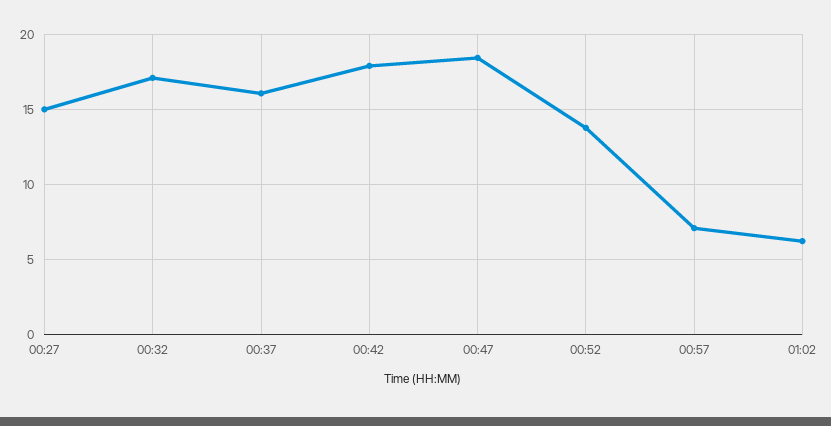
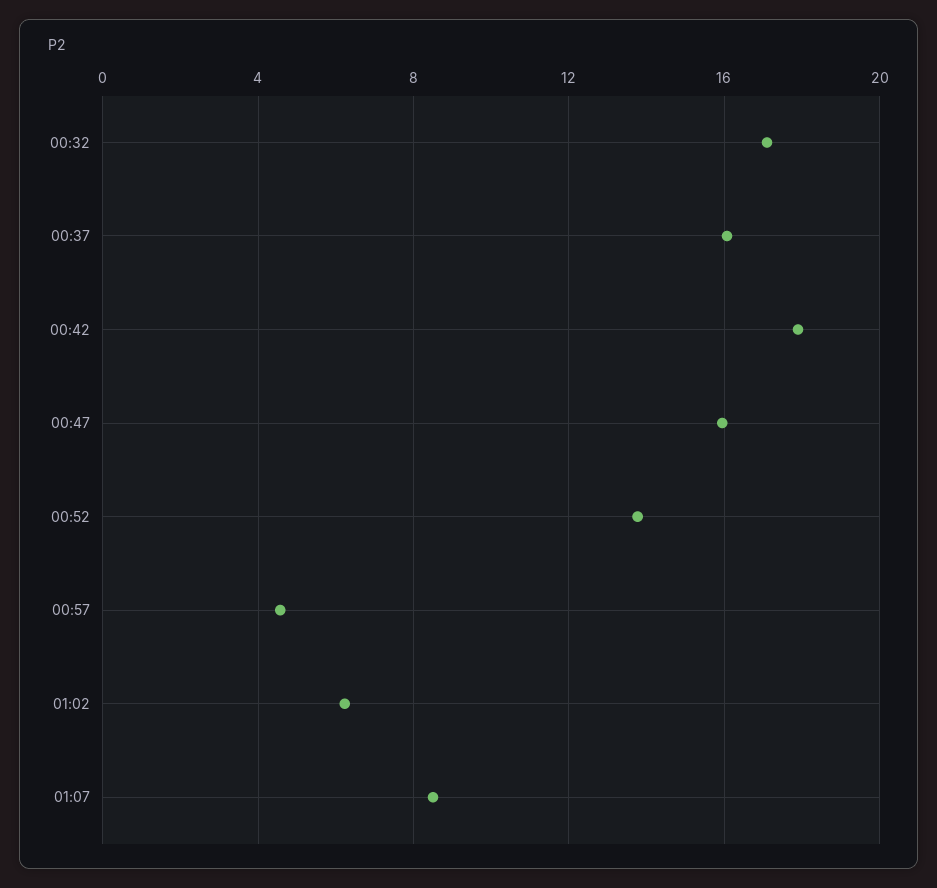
00:27: 15 -> none
00:47: 18.5 -> 16
00:57: 7 -> 4.5
01:07: none -> 8.5

